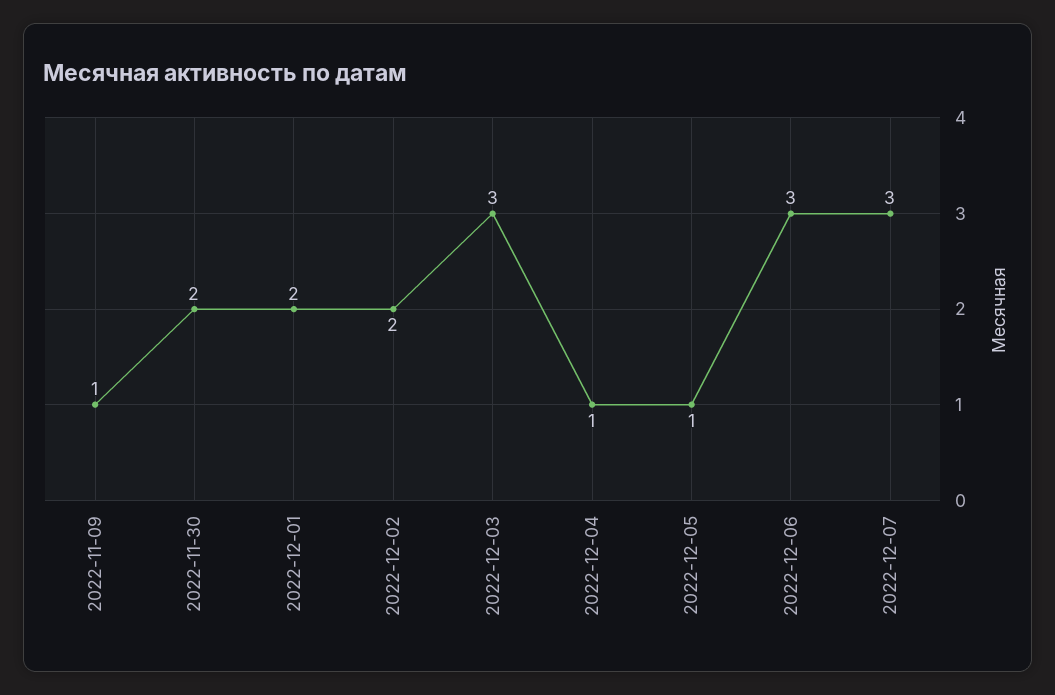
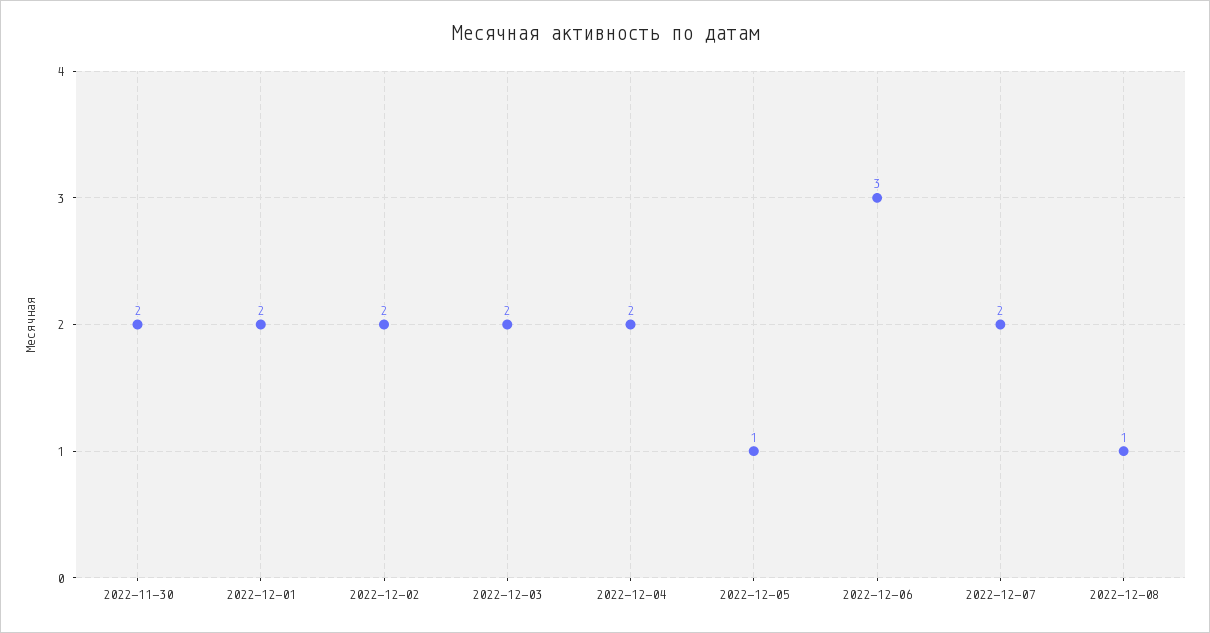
2022-11-09: 1 -> none
2022-12-03: 3 -> 2
2022-12-04: 1 -> 2
2022-12-07: 3 -> 2
2022-12-08: none -> 1

